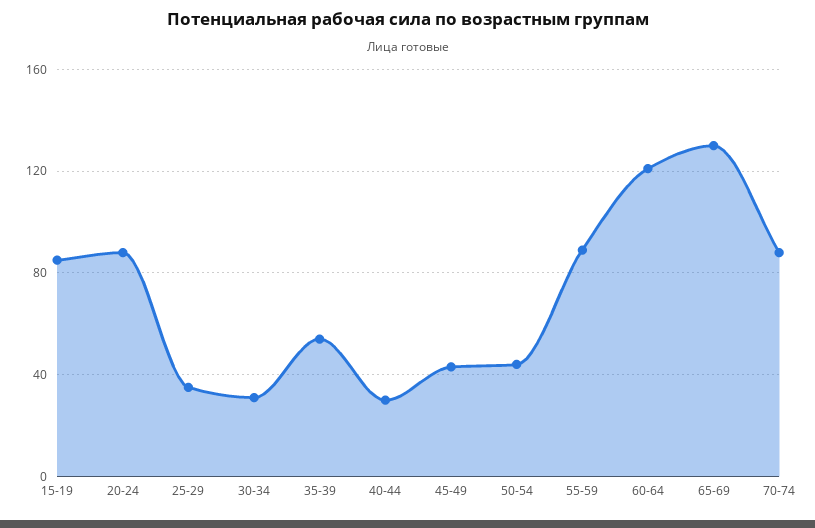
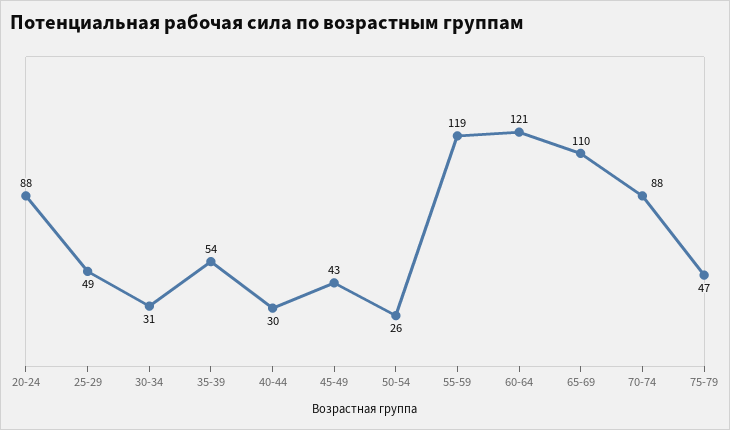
15-19: 85 -> none
25-29: 35 -> 49
50-54: 45 -> 26
55-59: 90 -> 119
65-69: 130 -> 110
75-79: none -> 47

